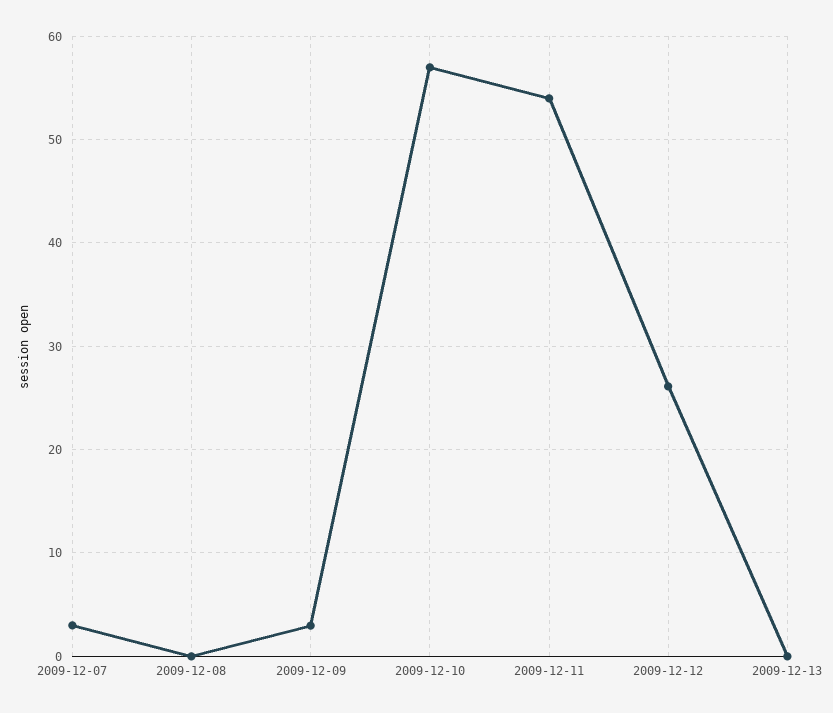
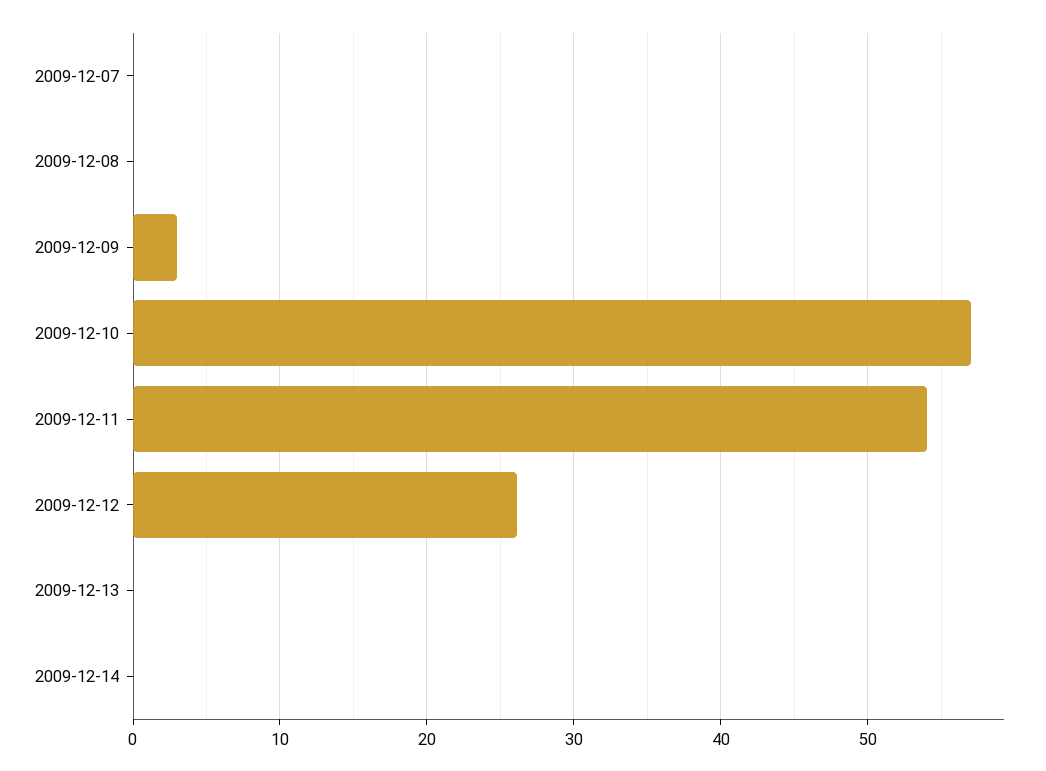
2009-12-07: 3 -> 0
2009-12-14: none -> 0

